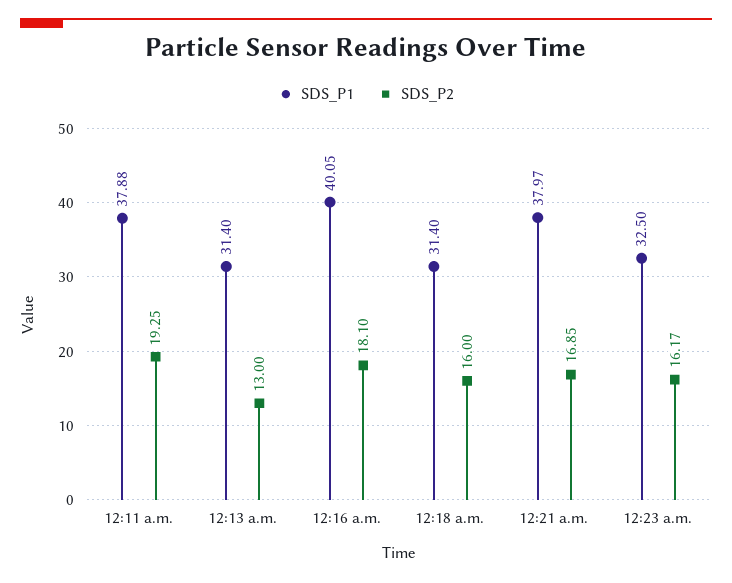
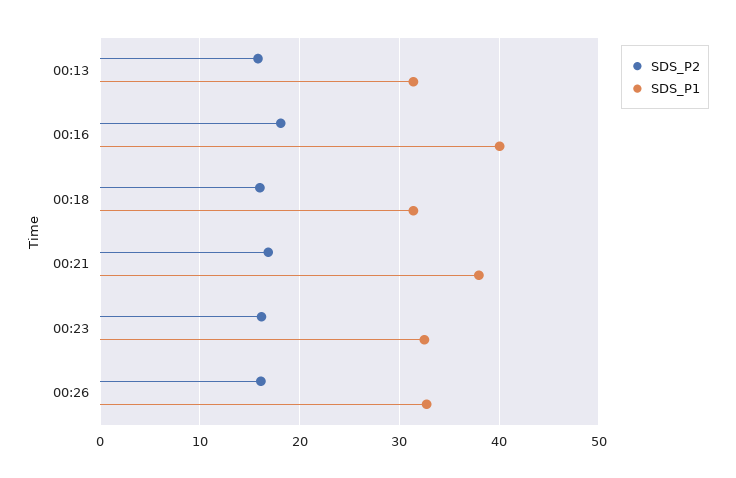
SDS_P1, 12:11 a.m.: 37.88 -> none
SDS_P2, 12:11 a.m.: 19.25 -> none
SDS_P2, 12:13 a.m.: 13 -> 16
SDS_P2, 00:26: none -> 16
SDS_P1, 00:26: none -> 33

